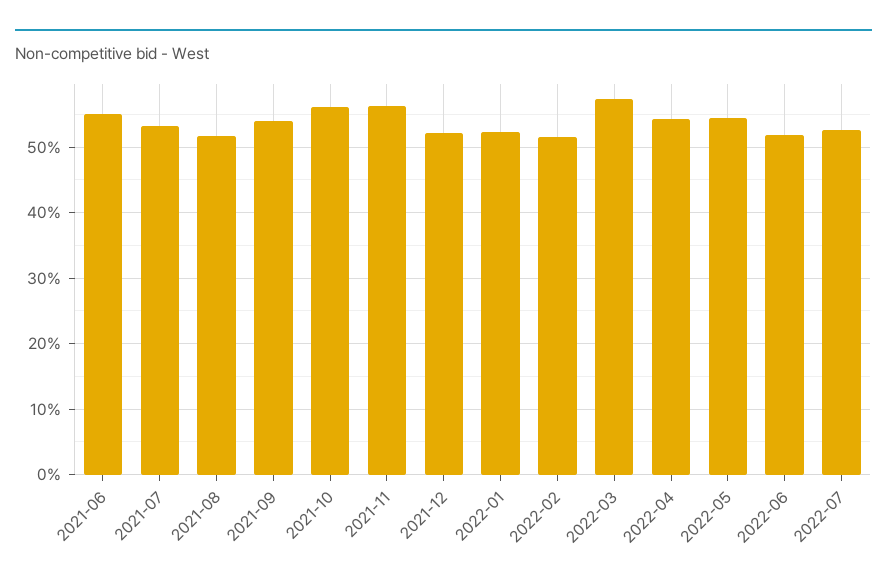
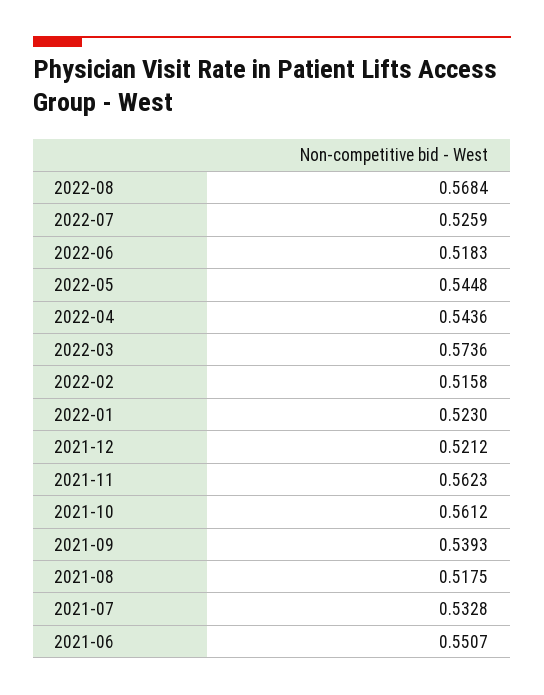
2022-08: none -> 0.5684

